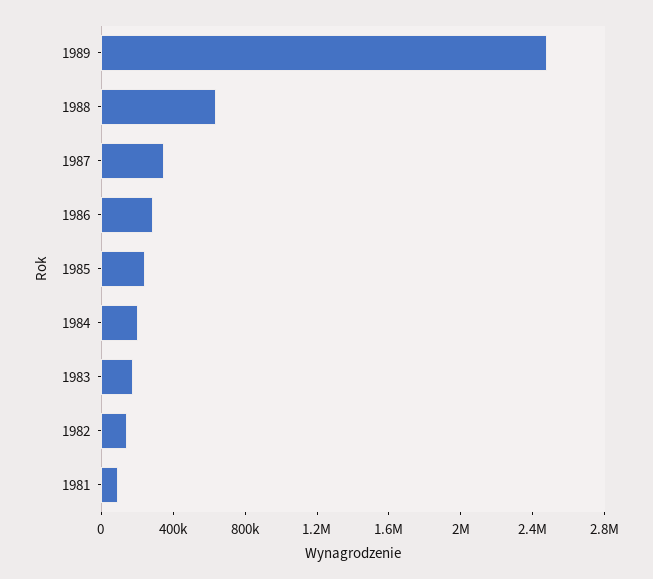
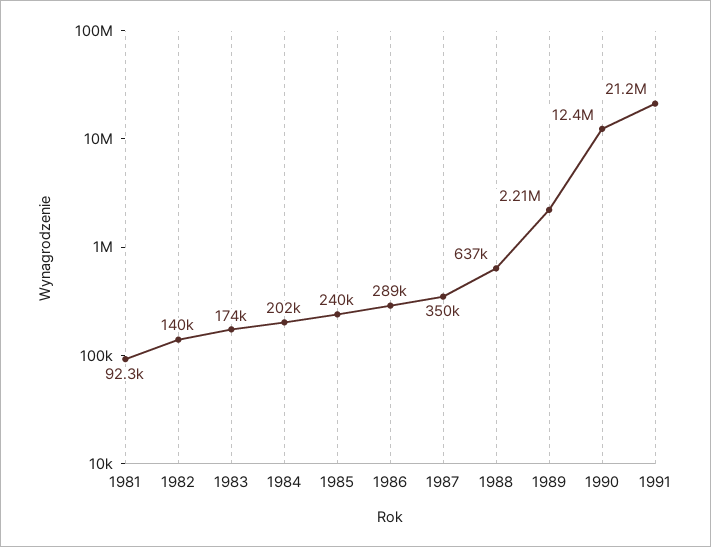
1989: 2500000 -> 2210000
1990: none -> 12400000
1991: none -> 21200000

